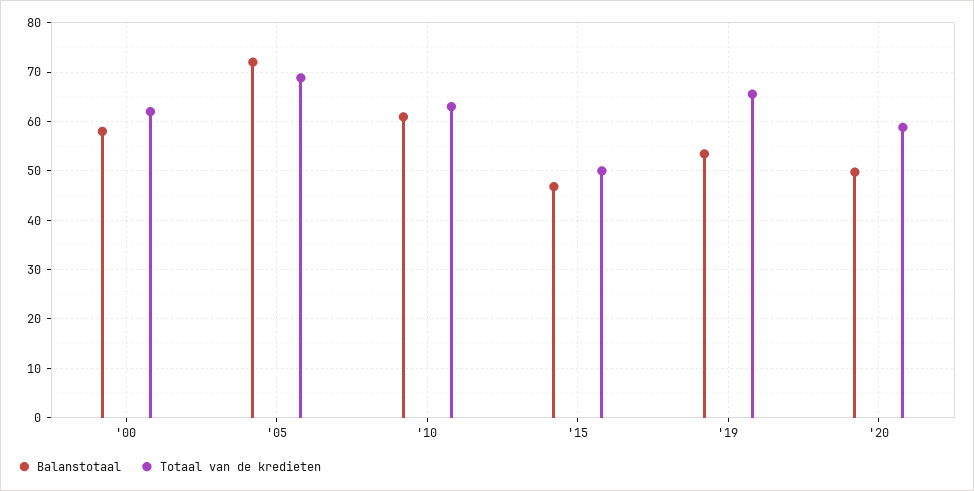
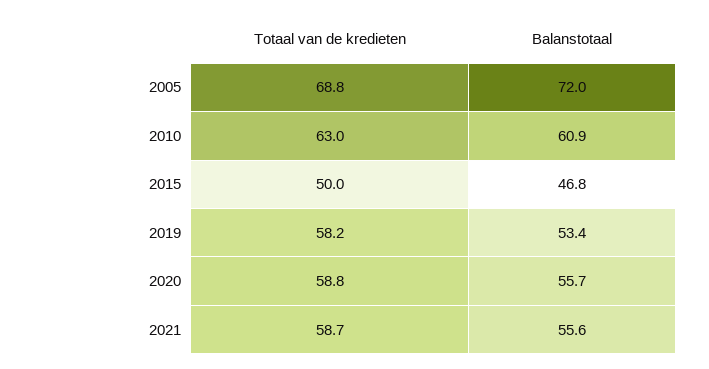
Balanstotaal, '00: 58 -> none
Totaal van de kredieten, '00: 62 -> none
Totaal van de kredieten, '19: 66 -> 58.2
Balanstotaal, '20: 50 -> 55.7
Totaal van de kredieten, 2021: none -> 58.7
Balanstotaal, 2021: none -> 55.6

